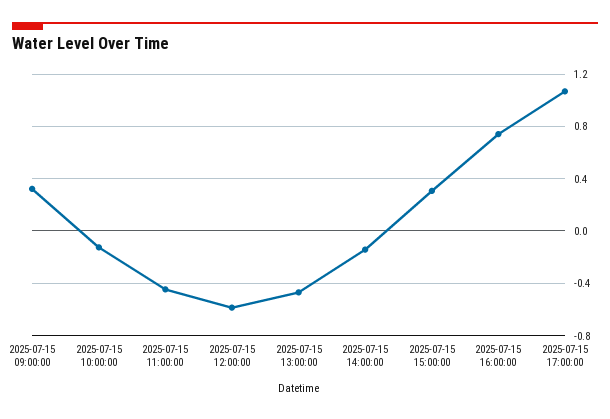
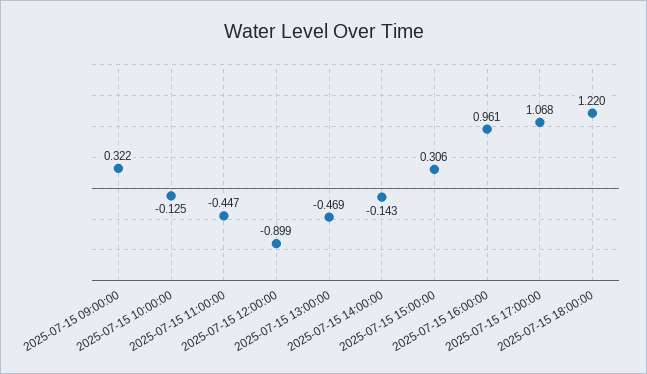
2025-07-15 12:00:00: -0.6 -> -0.899
2025-07-15 16:00:00: 0.75 -> 0.961
2025-07-15 18:00:00: none -> 1.22

